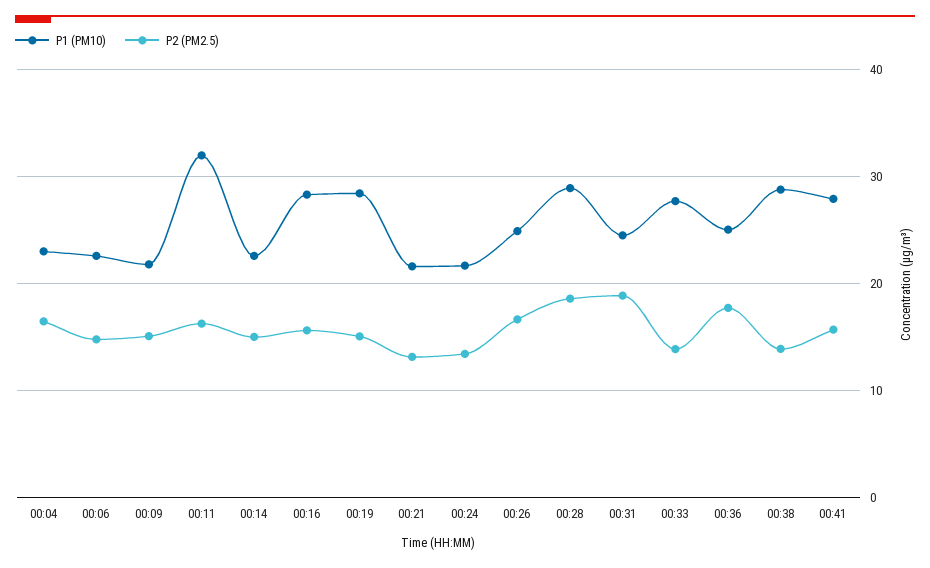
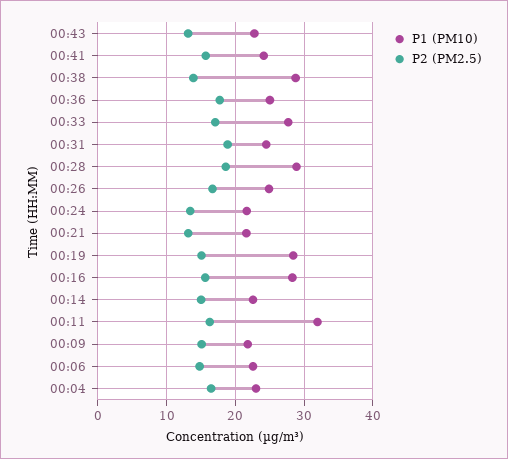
P2 (PM2.5), 00:33: 14 -> 17
P1 (PM10), 00:41: 28 -> 24
P1 (PM10), 00:43: none -> 23
P2 (PM2.5), 00:43: none -> 13

